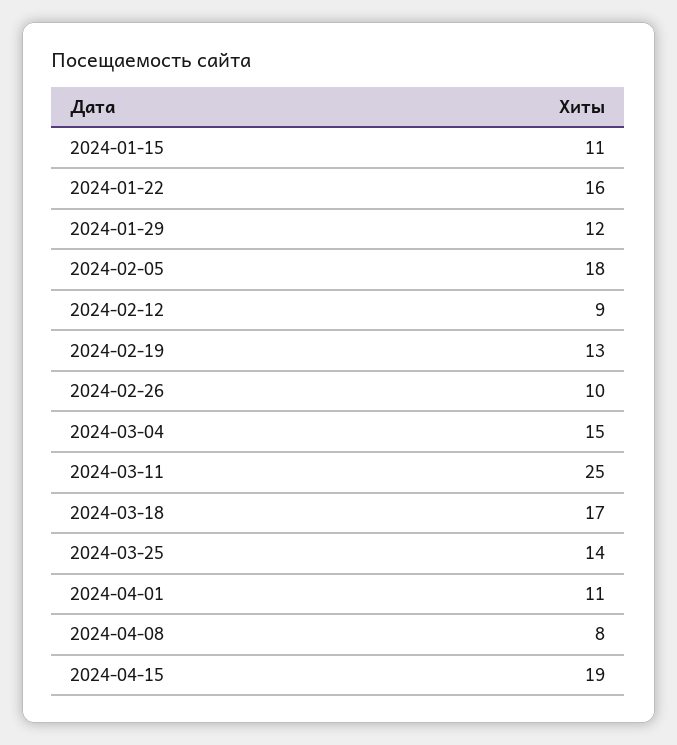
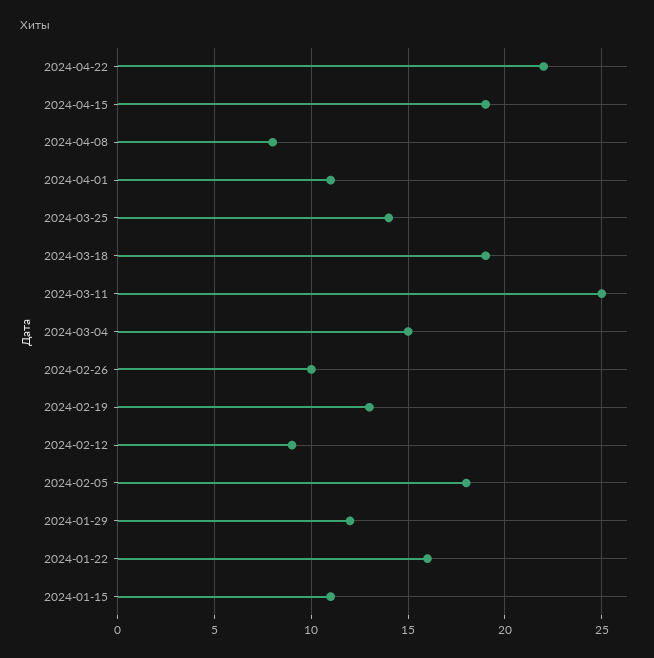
2024-03-18: 17 -> 19
2024-04-22: none -> 22

